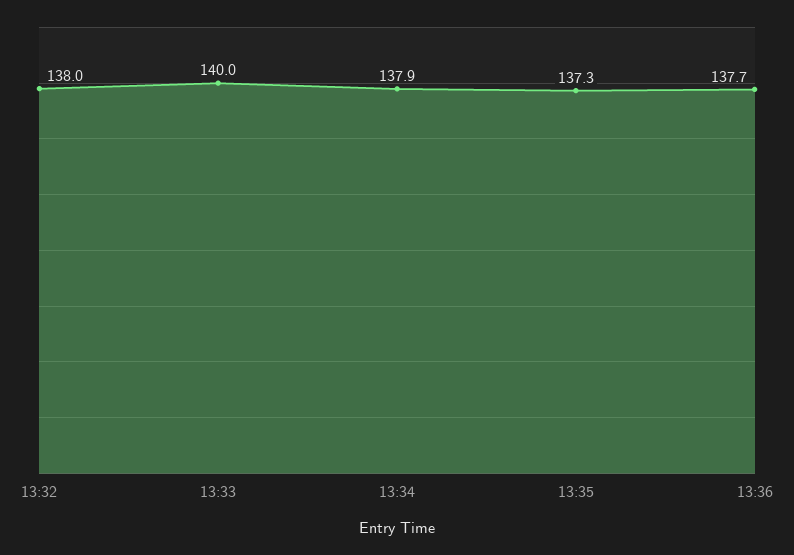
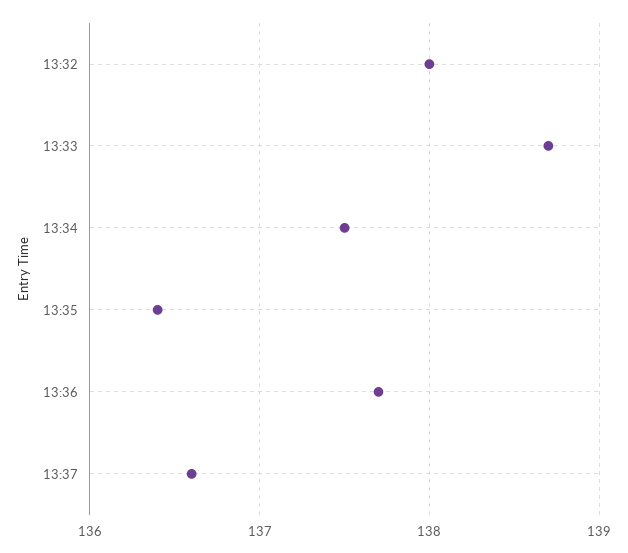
13:33: 140 -> 138.7
13:34: 137.9 -> 137.5
13:35: 137.3 -> 136.4
13:37: none -> 136.6

